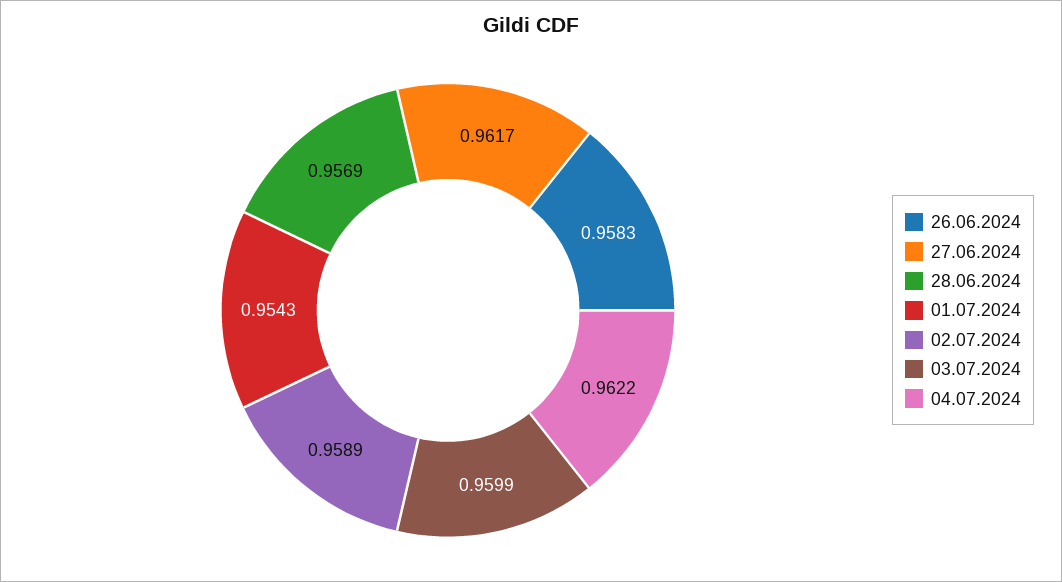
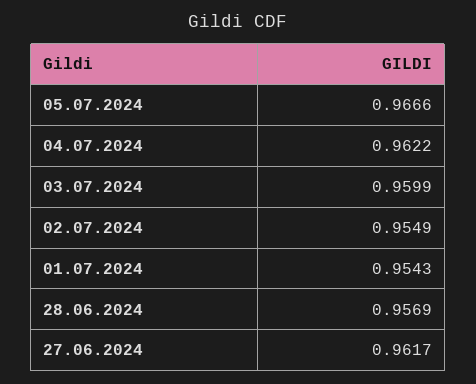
26.06.2024: 0.9583 -> none
02.07.2024: 0.9589 -> 0.9549
05.07.2024: none -> 0.9666

